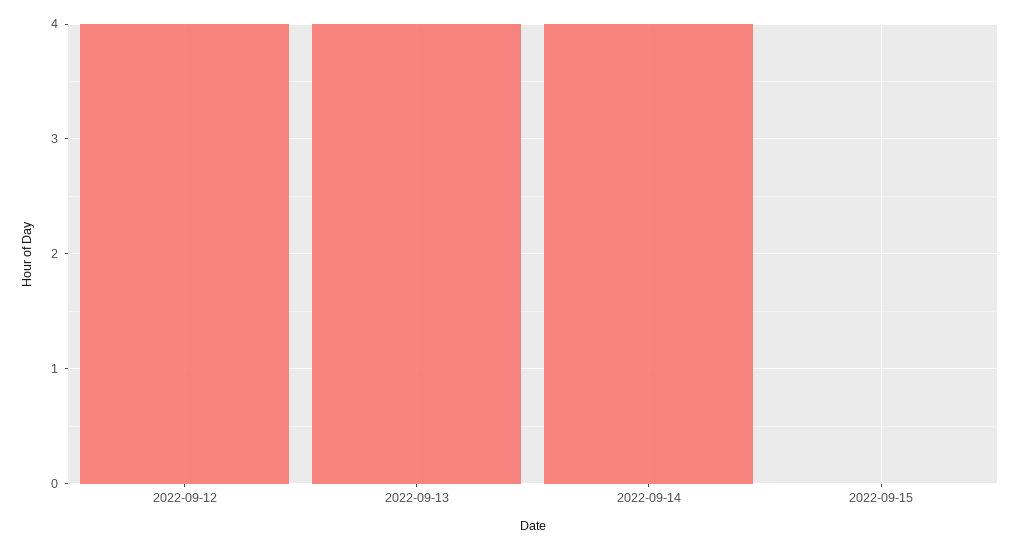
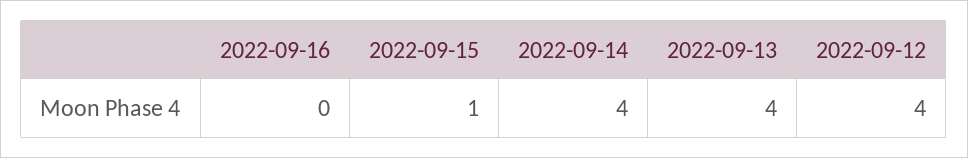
2022-09-15: 0 -> 1
2022-09-16: none -> 0

